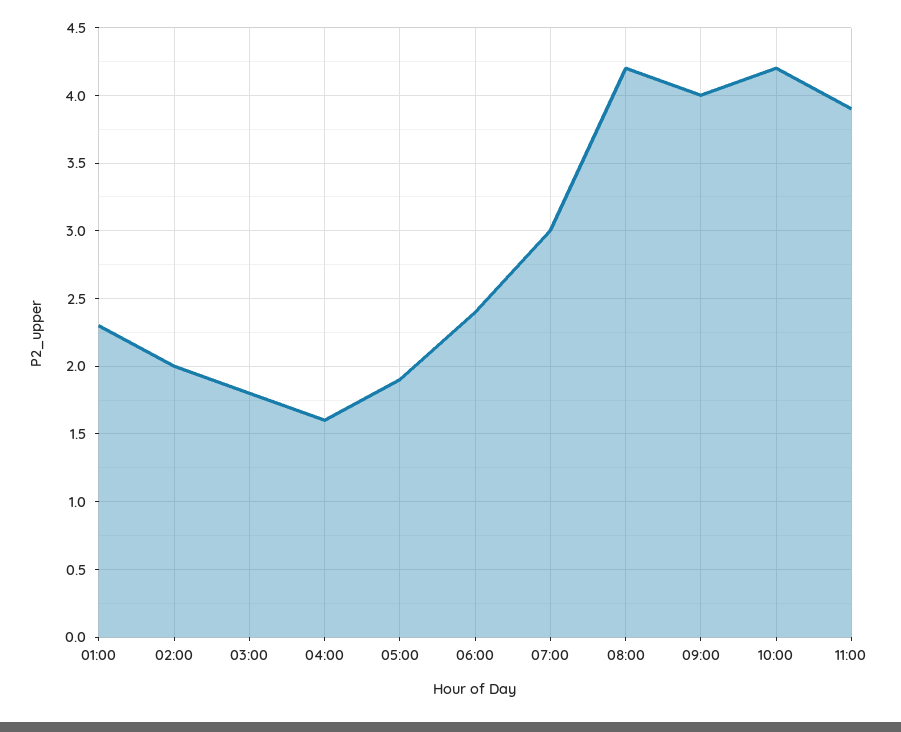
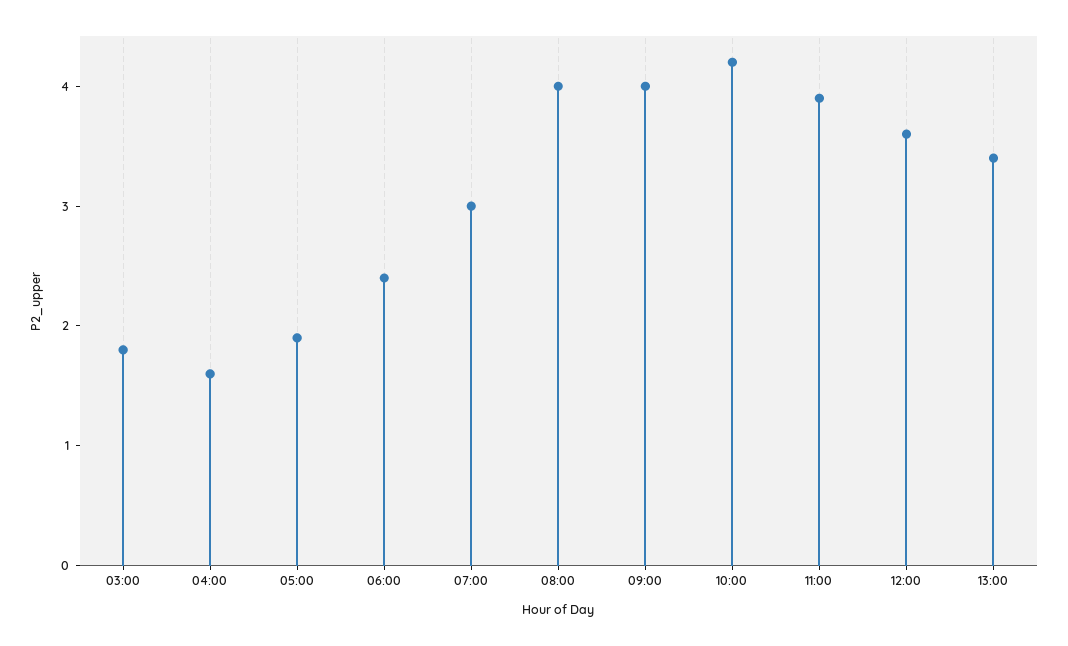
01:00: 2.3 -> none
02:00: 2 -> none
08:00: 4.2 -> 4
12:00: none -> 3.6
13:00: none -> 3.4

